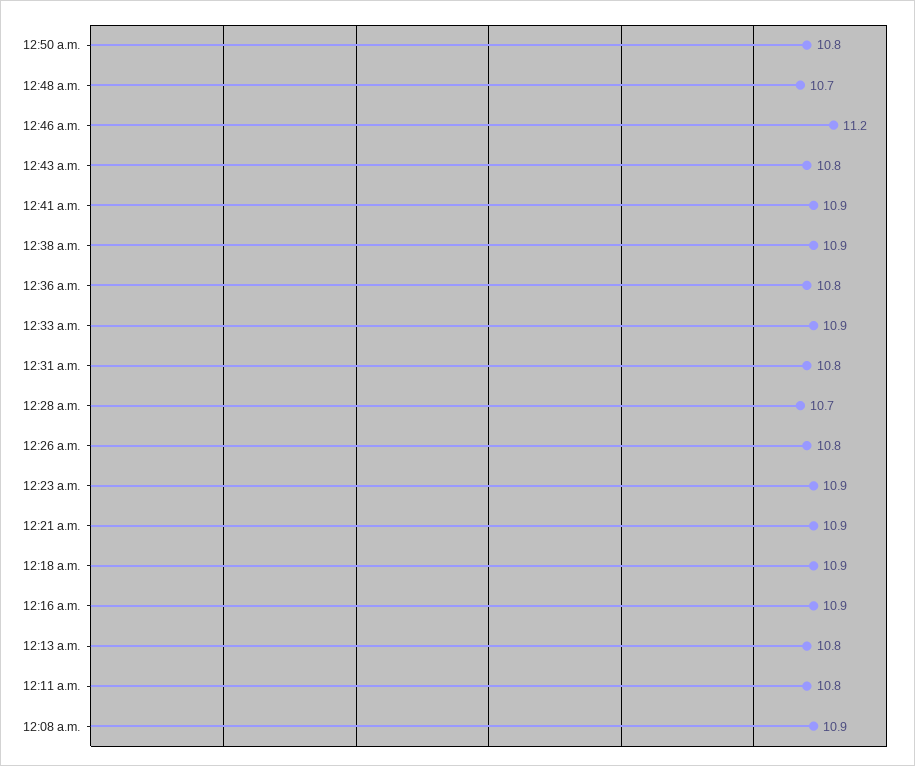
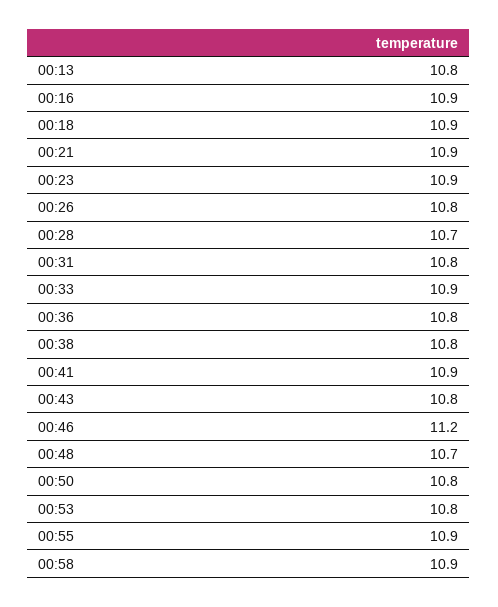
12:38 a.m.: 10.9 -> 10.8
12:11 a.m.: 10.8 -> none
12:08 a.m.: 10.9 -> none
00:53: none -> 10.8
00:55: none -> 10.9
00:58: none -> 10.9

